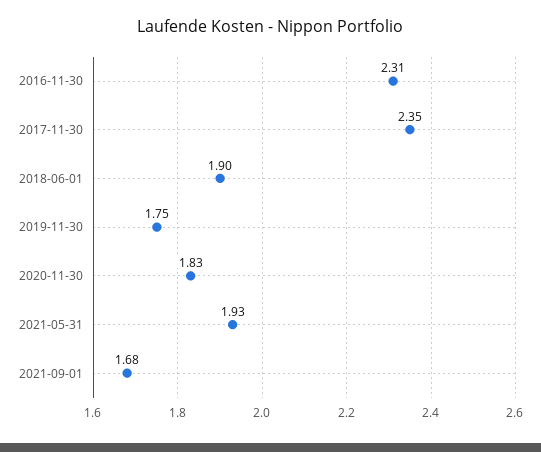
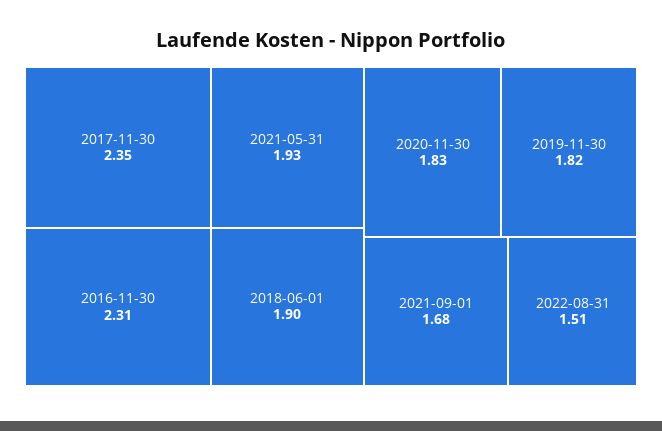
2019-11-30: 1.75 -> 1.82
2022-08-31: none -> 1.51

